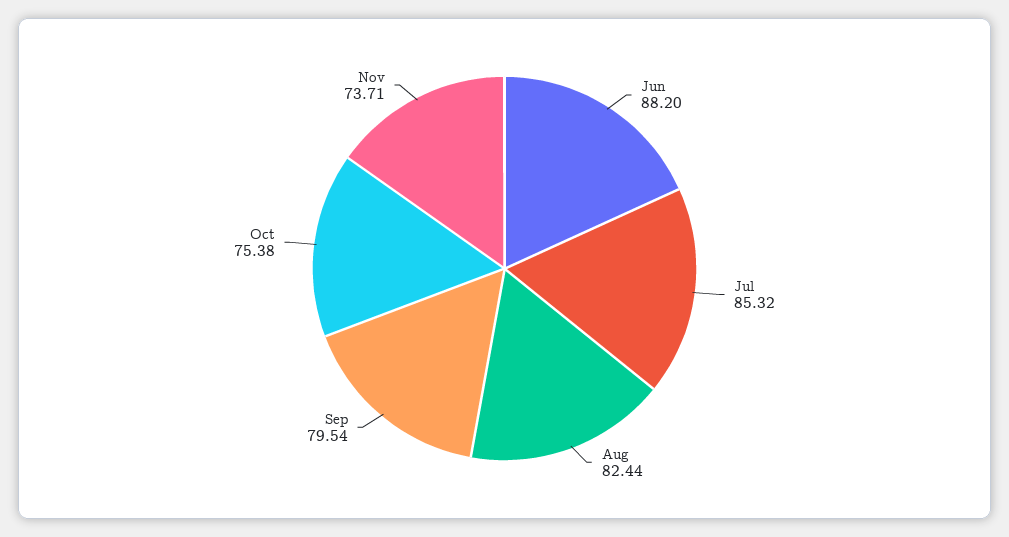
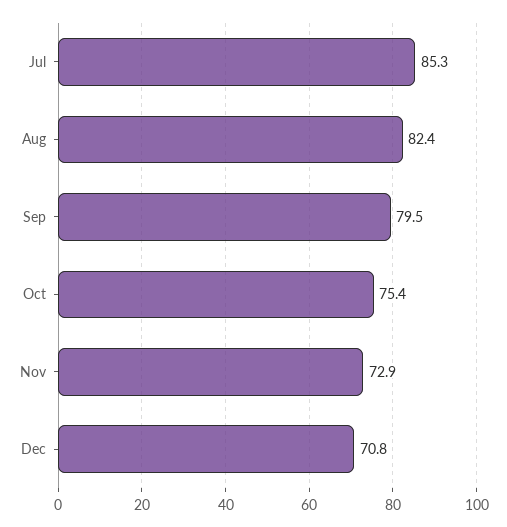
Jun: 88.2 -> none
Nov: 73.71 -> 72.9
Dec: none -> 70.8

